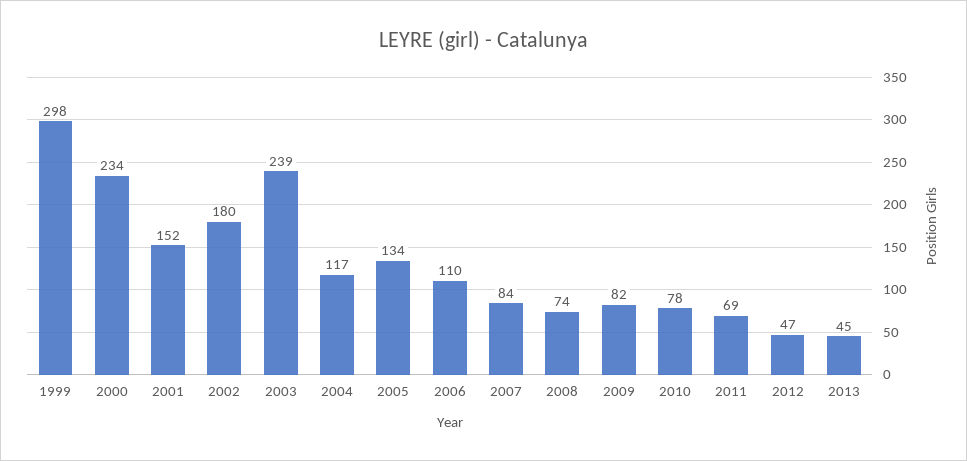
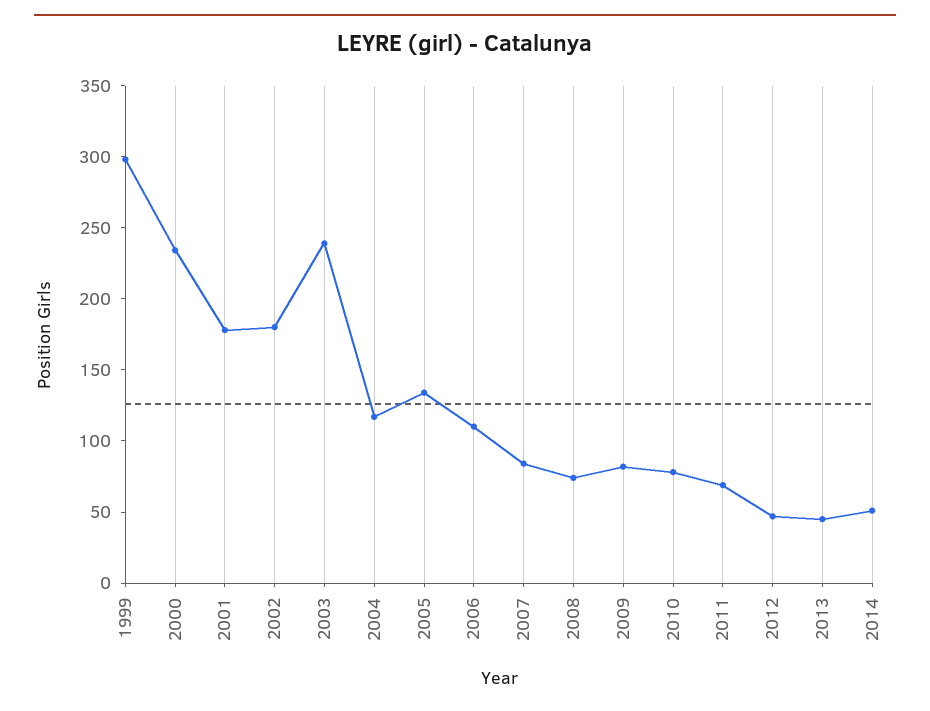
2001: 152 -> 180
2014: none -> 50

